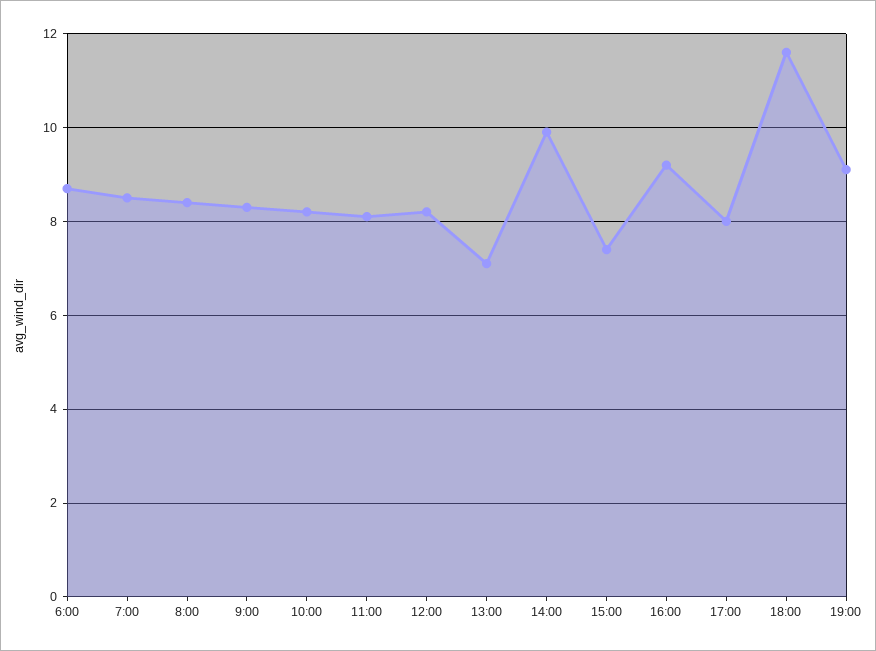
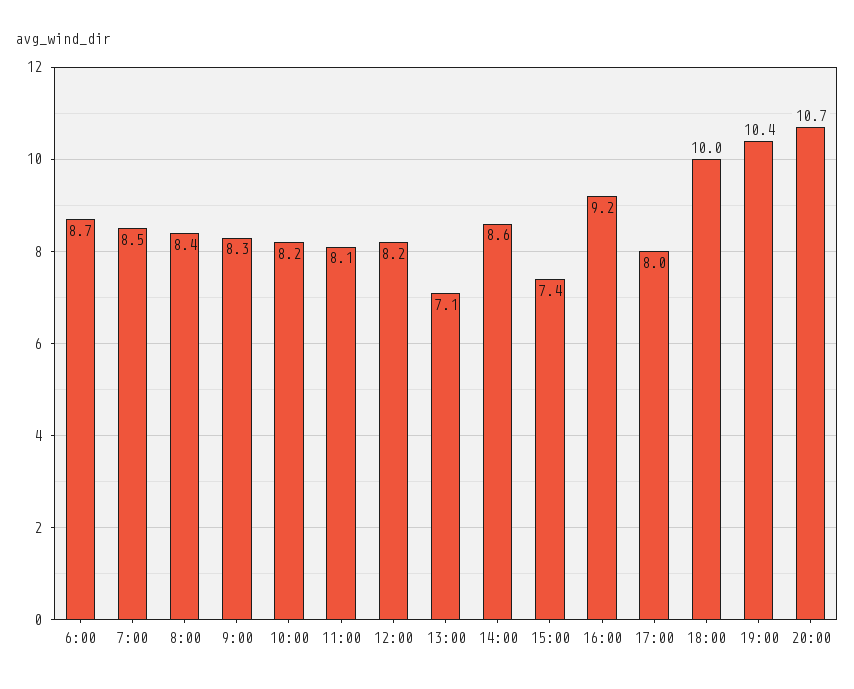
14:00: 10 -> 8.6
18:00: 11.5 -> 10
19:00: 9 -> 10.4
20:00: none -> 10.7

